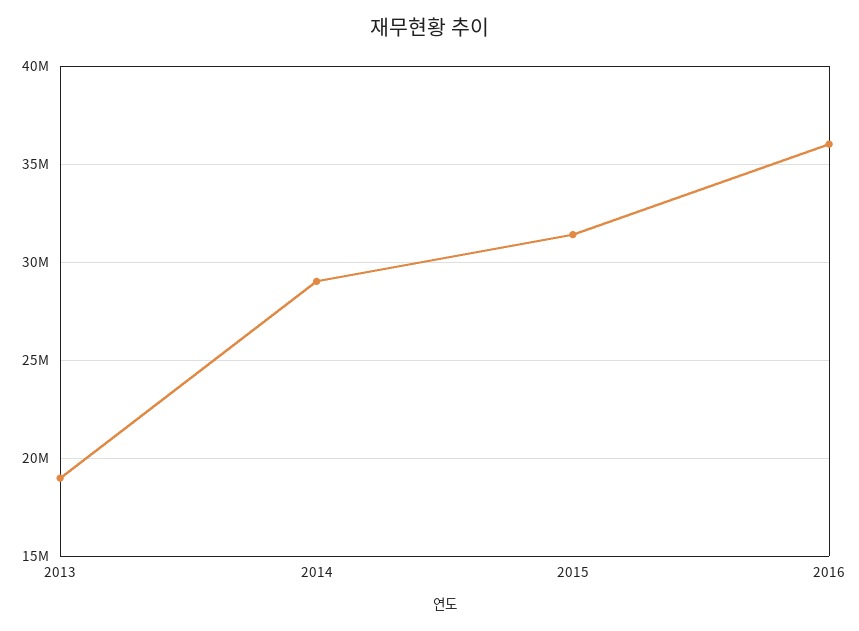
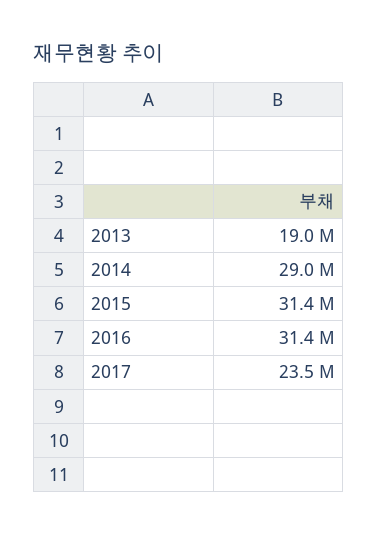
2016: 36000000 -> 31400000
2017: none -> 23500000

